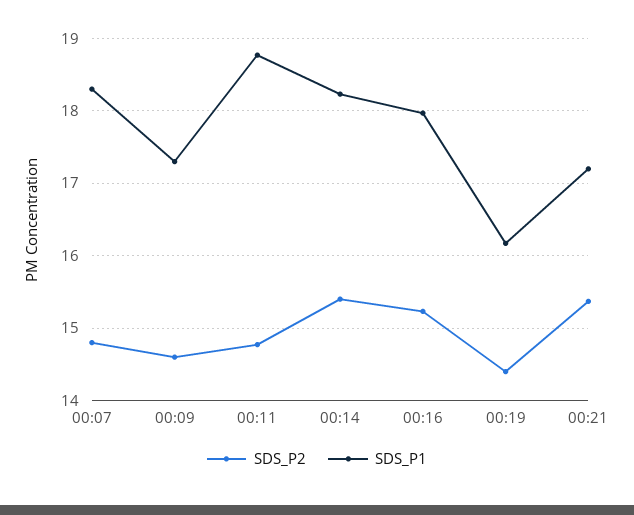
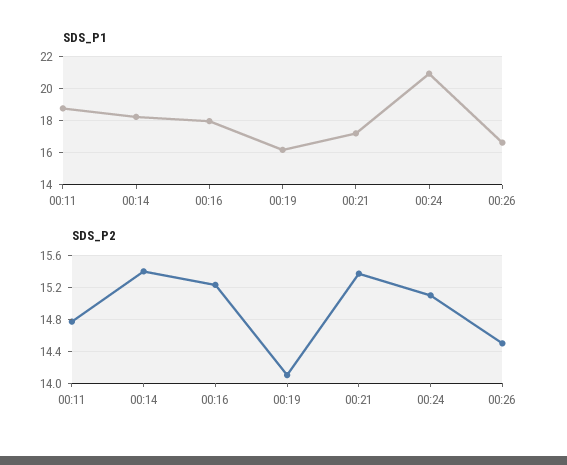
SDS_P2, 00:07: 14.8 -> none
SDS_P1, 00:07: 18.3 -> none
SDS_P2, 00:09: 14.6 -> none
SDS_P1, 00:09: 17.3 -> none
SDS_P2, 00:19: 14.4 -> 14.1
SDS_P1, 00:24: none -> 21
SDS_P1, 00:26: none -> 16.5
SDS_P2, 00:24: none -> 15.1
SDS_P2, 00:26: none -> 14.5

